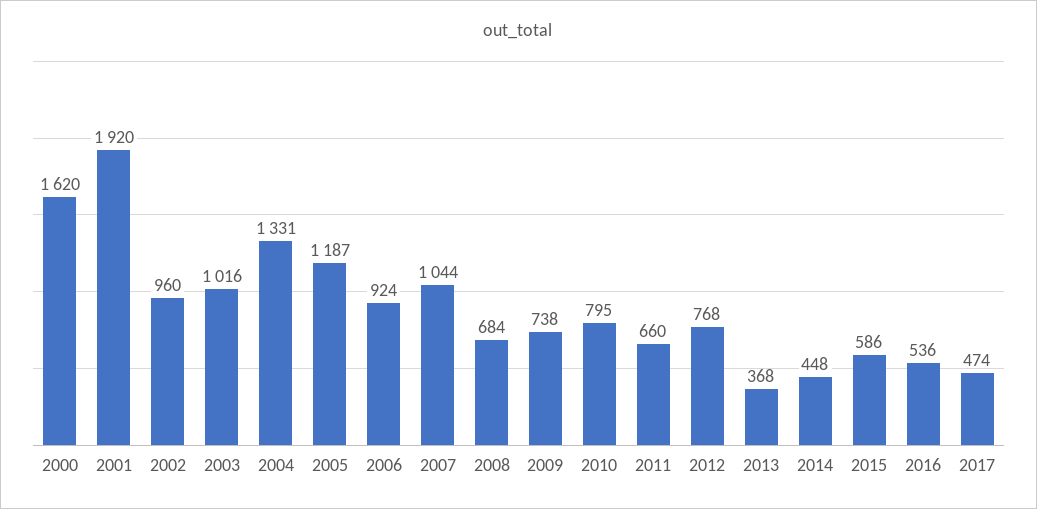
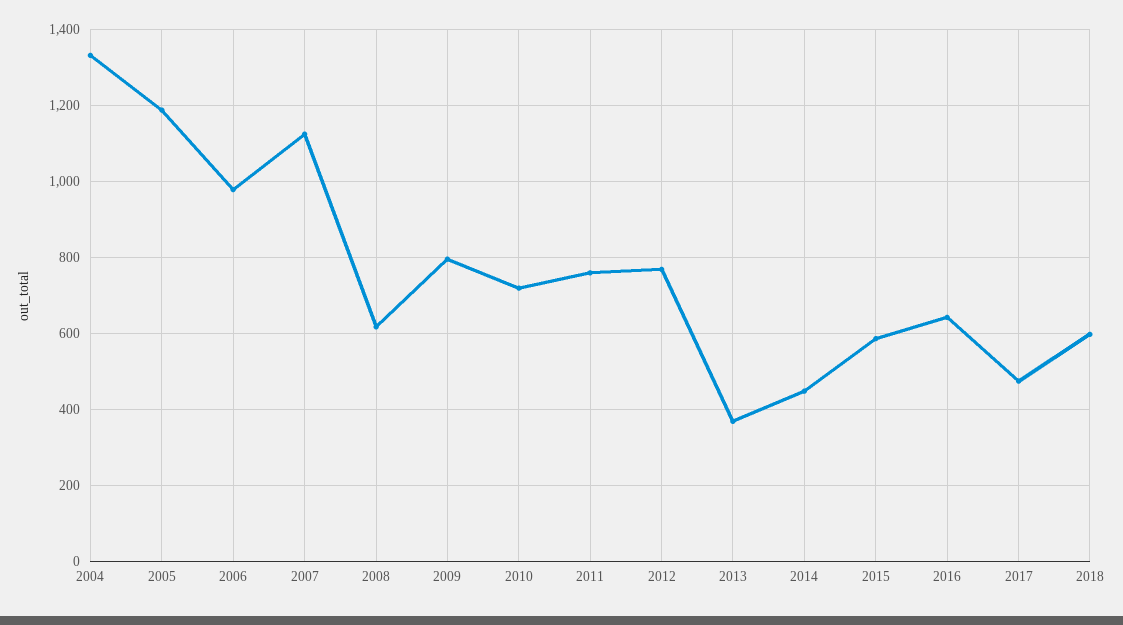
2000: 1620 -> none
2001: 1920 -> none
2002: 960 -> none
2003: 1016 -> none
2006: 924 -> 980
2007: 1044 -> 1120
2008: 684 -> 620
2009: 738 -> 800
2010: 795 -> 720
2011: 660 -> 760
2016: 536 -> 640
2018: none -> 600

